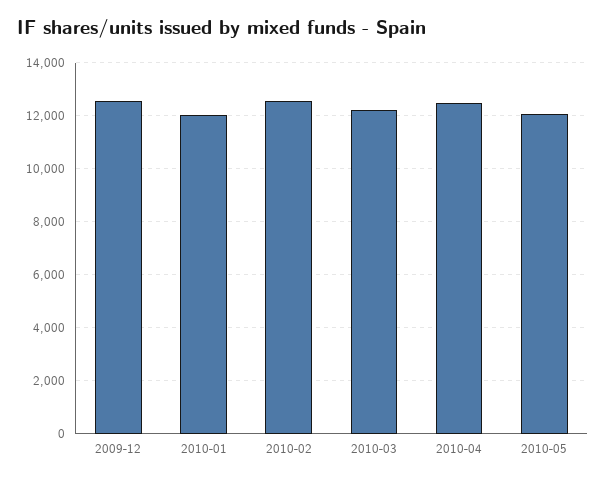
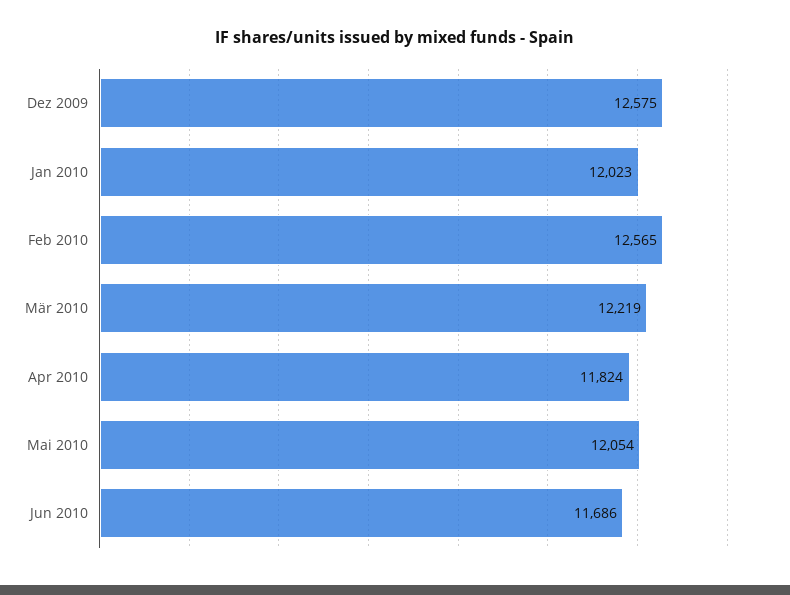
2010-04: 12500 -> 11824
Jun 2010: none -> 11686

